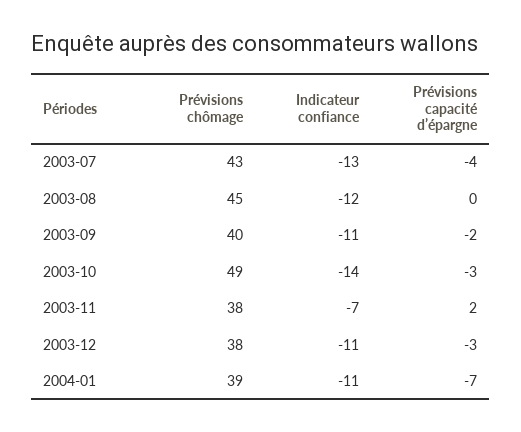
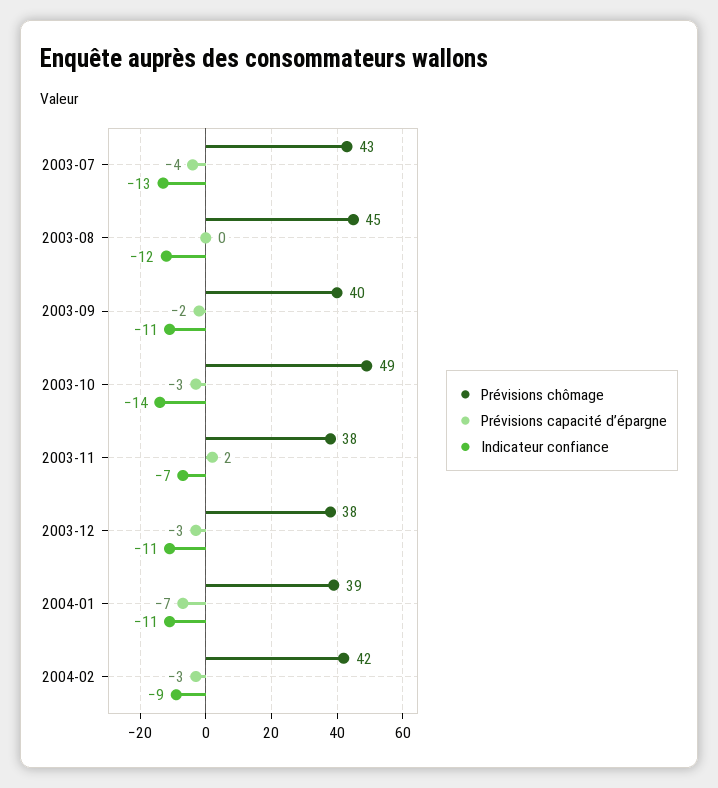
Prévisions chômage, 2004-02: none -> 42
Prévisions capacité d’épargne, 2004-02: none -> -3
Indicateur confiance, 2004-02: none -> -9

